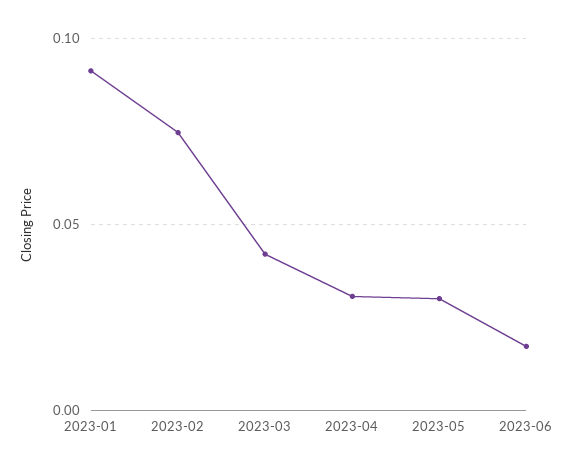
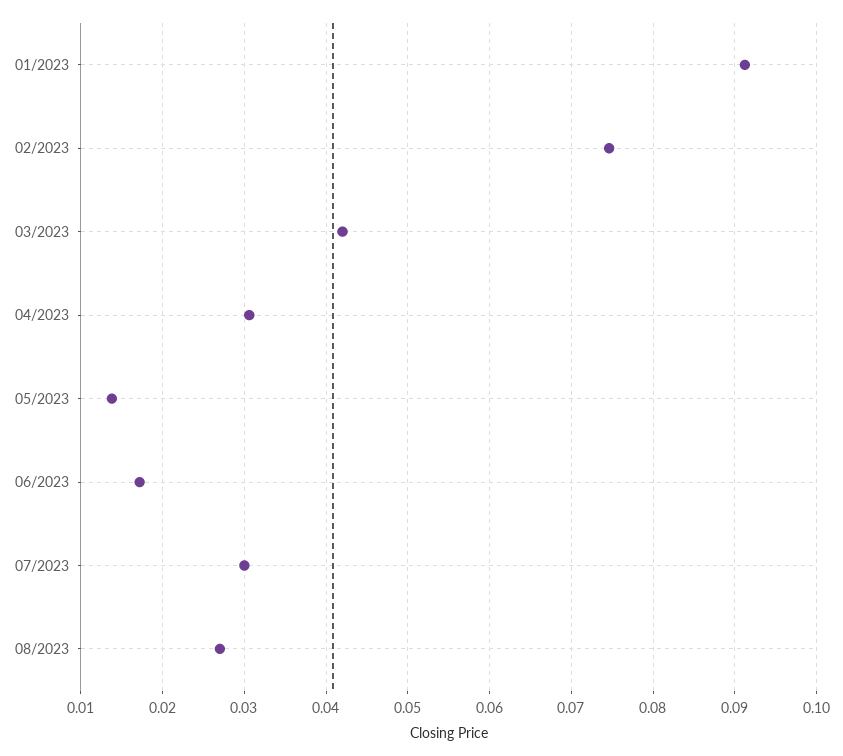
2023-05: 0.03 -> 0.014
07/2023: none -> 0.03
08/2023: none -> 0.027

